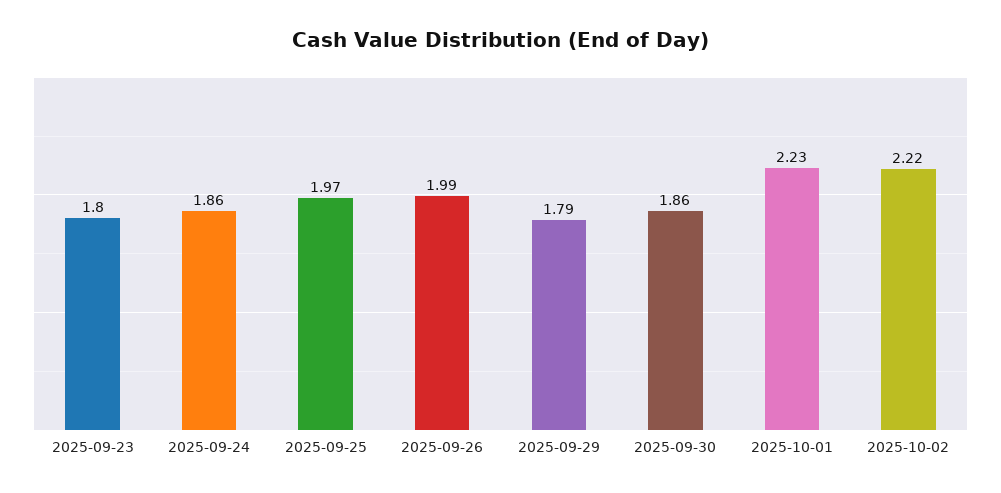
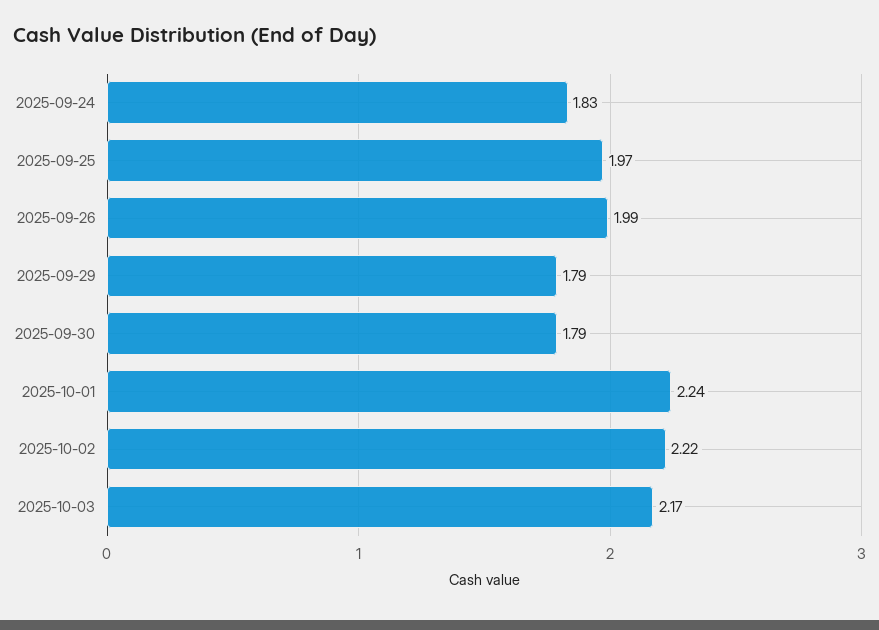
2025-09-23: 1.8 -> none
2025-09-24: 1.86 -> 1.83
2025-09-30: 1.86 -> 1.79
2025-10-01: 2.23 -> 2.24
2025-10-03: none -> 2.17

